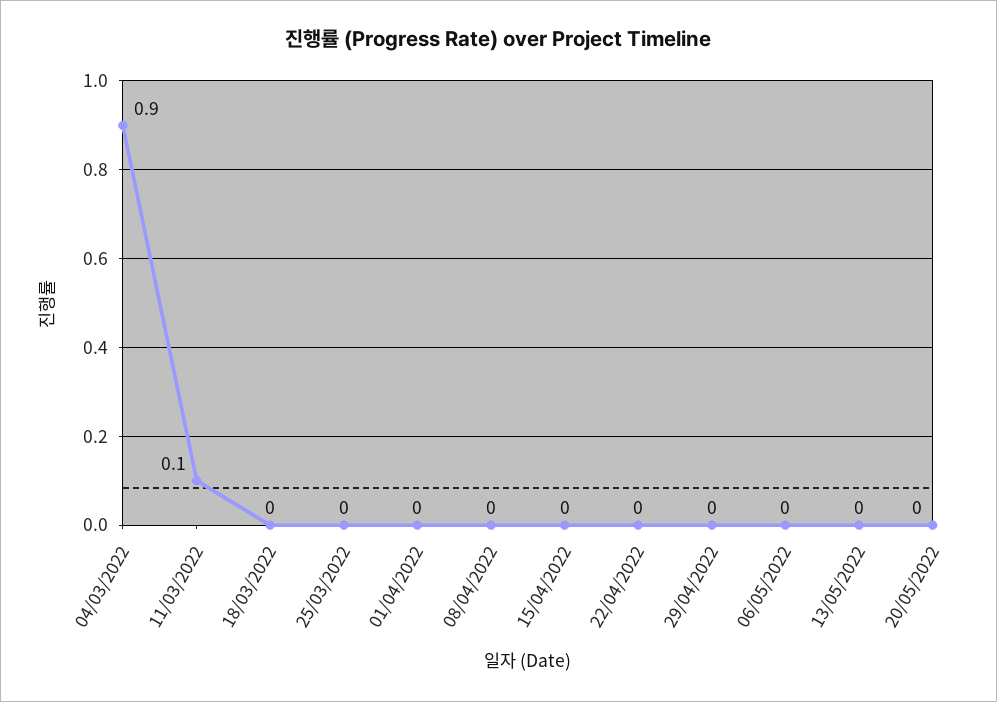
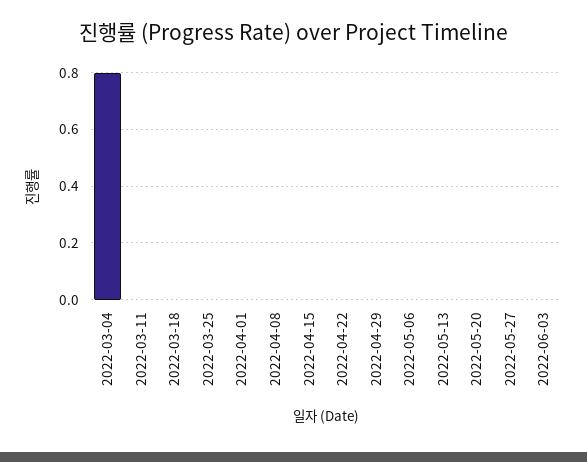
04/03/2022: 0.9 -> 0.8
11/03/2022: 0.1 -> 0
2022-05-27: none -> 0
2022-06-03: none -> 0

